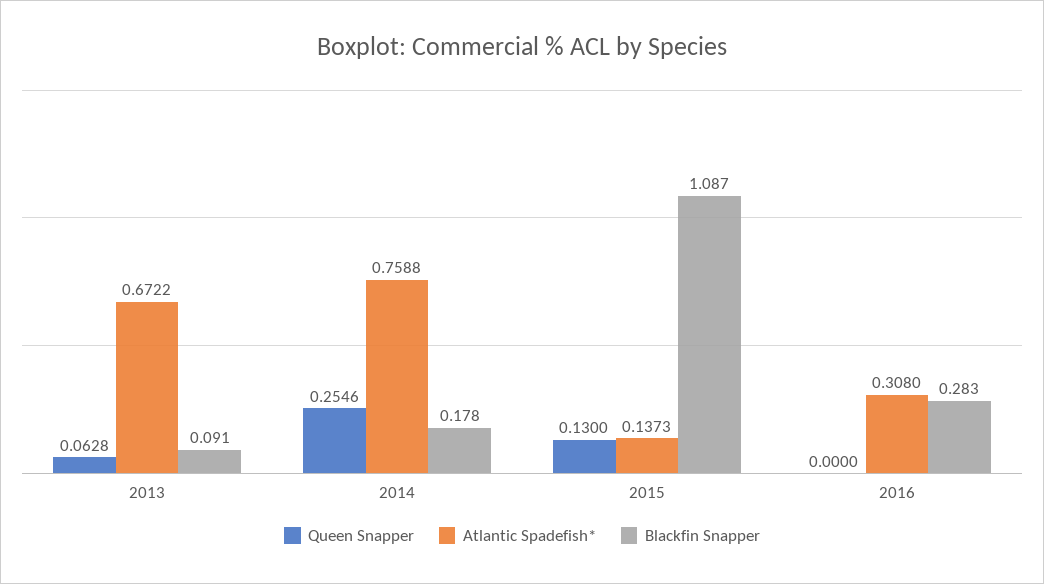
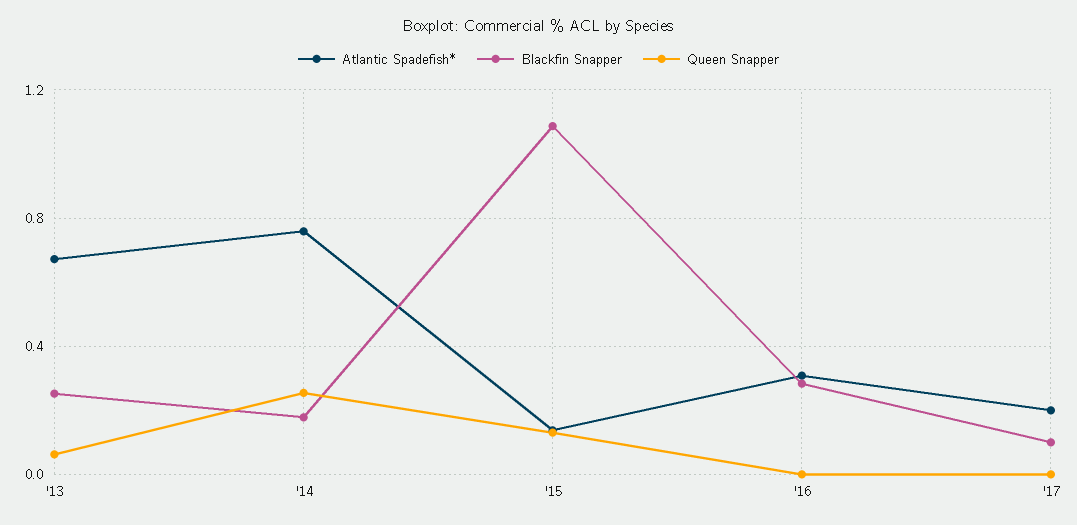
Blackfin Snapper, 2013: 0.091 -> 0.25
Atlantic Spadefish*, '17: none -> 0.2
Blackfin Snapper, '17: none -> 0.1
Queen Snapper, '17: none -> 0

